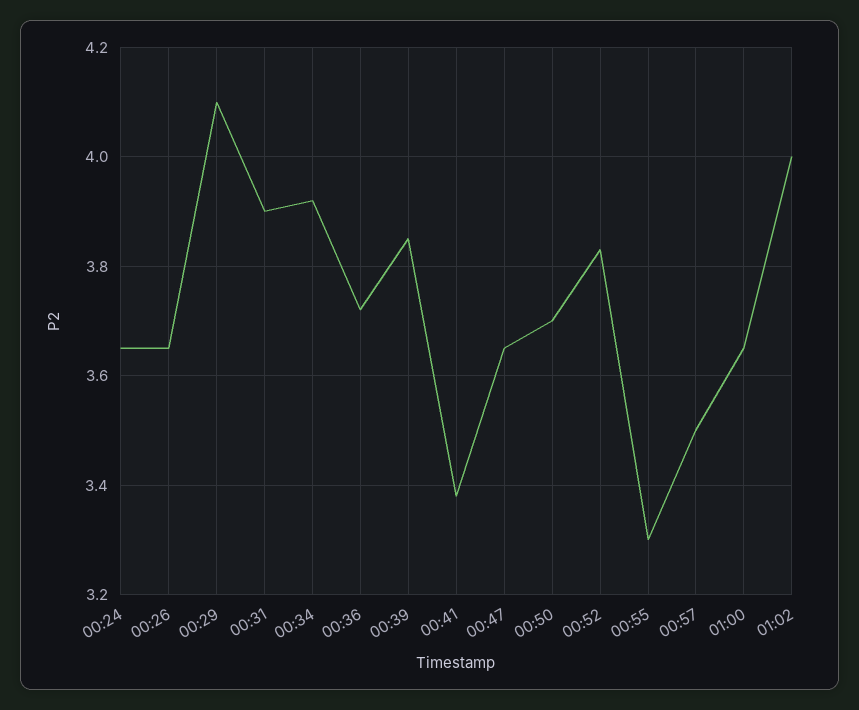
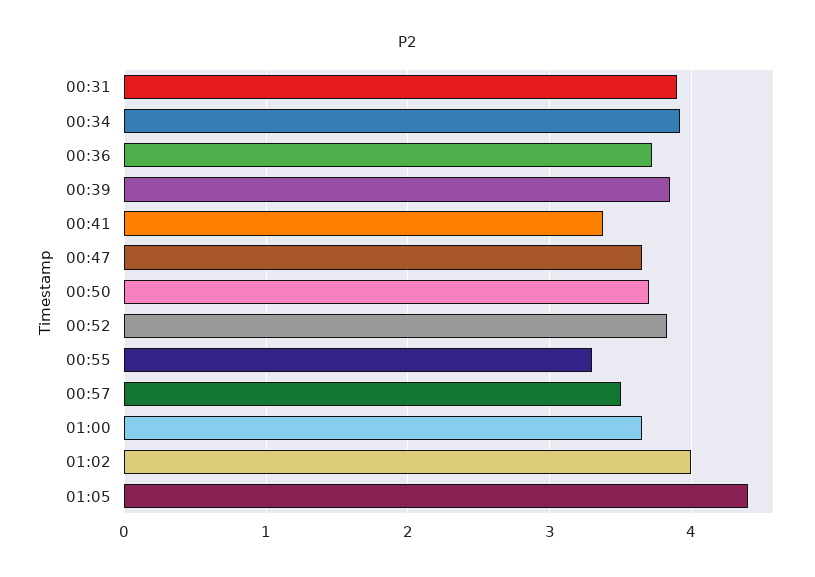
00:24: 3.65 -> none
00:26: 3.65 -> none
00:29: 4.1 -> none
01:05: none -> 4.4

